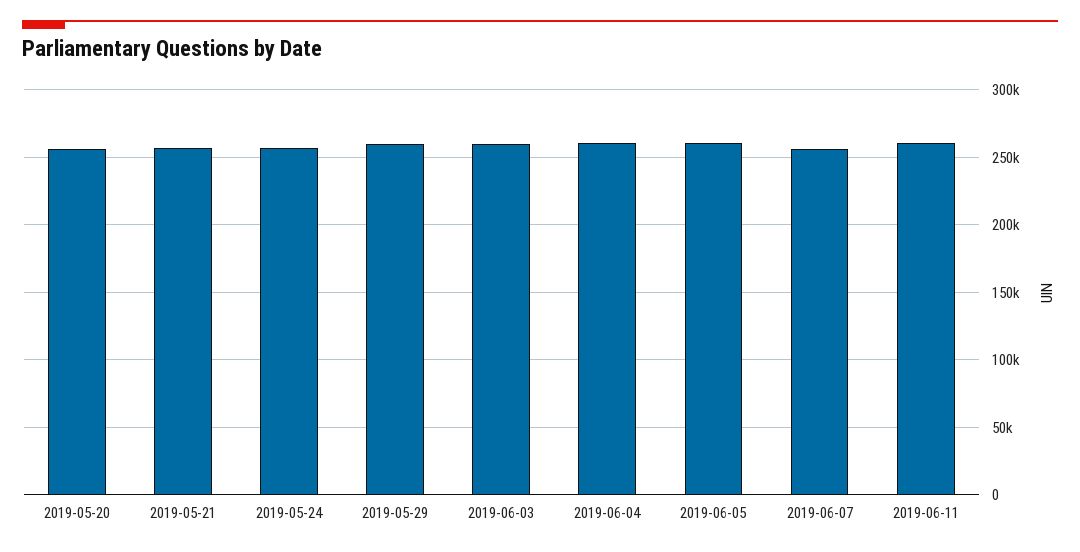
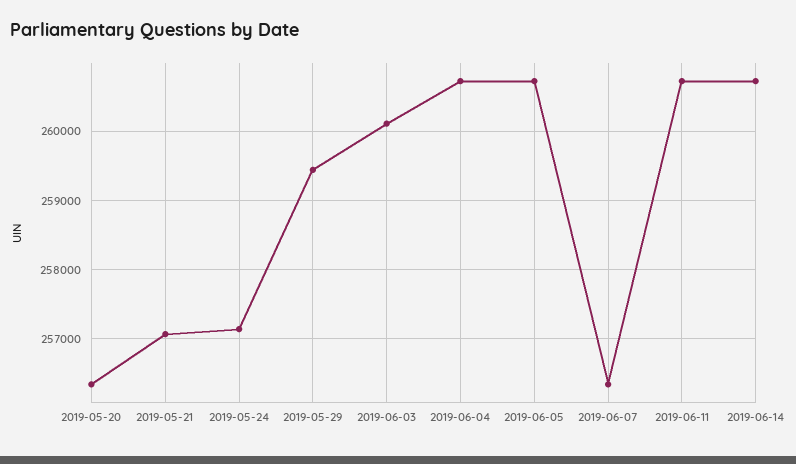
2019-06-14: none -> 260700

